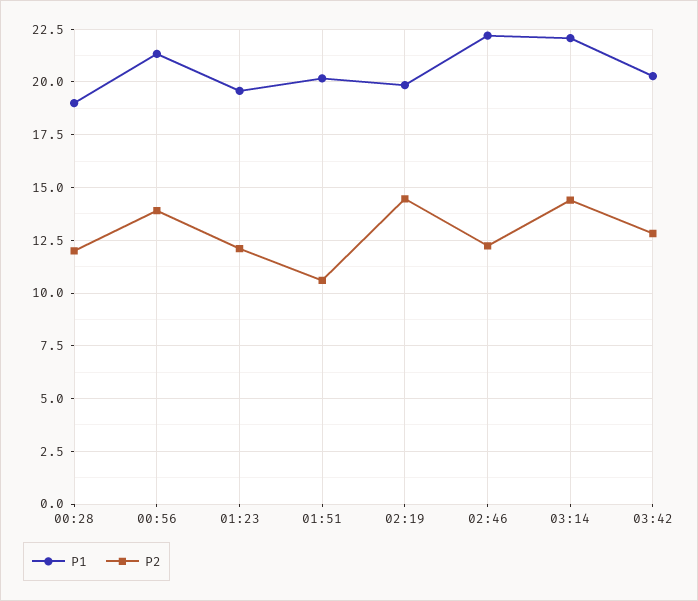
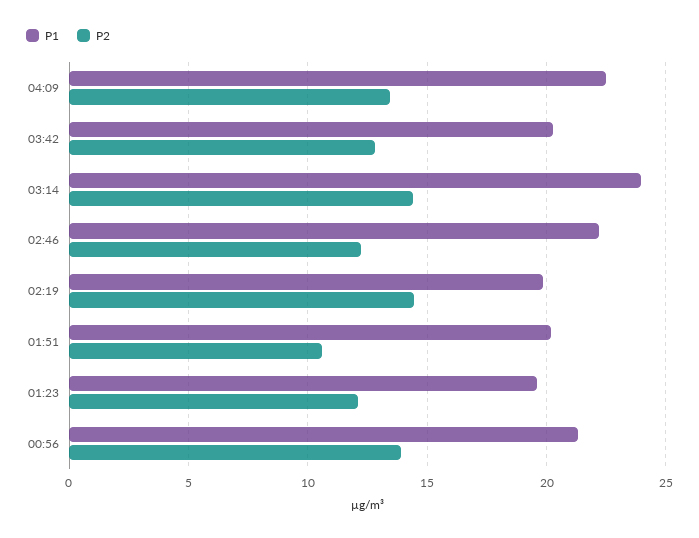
P1, 00:28: 19 -> none
P2, 00:28: 12 -> none
P1, 03:14: 22 -> 24
P1, 04:09: none -> 22.5
P2, 04:09: none -> 13.5

